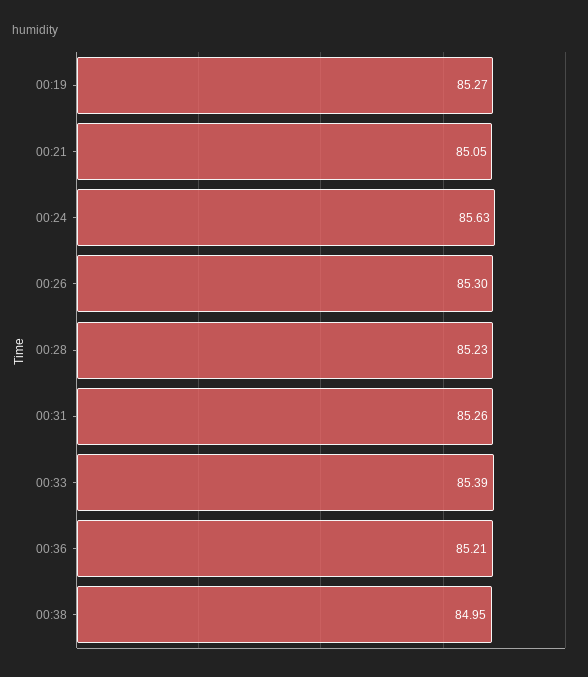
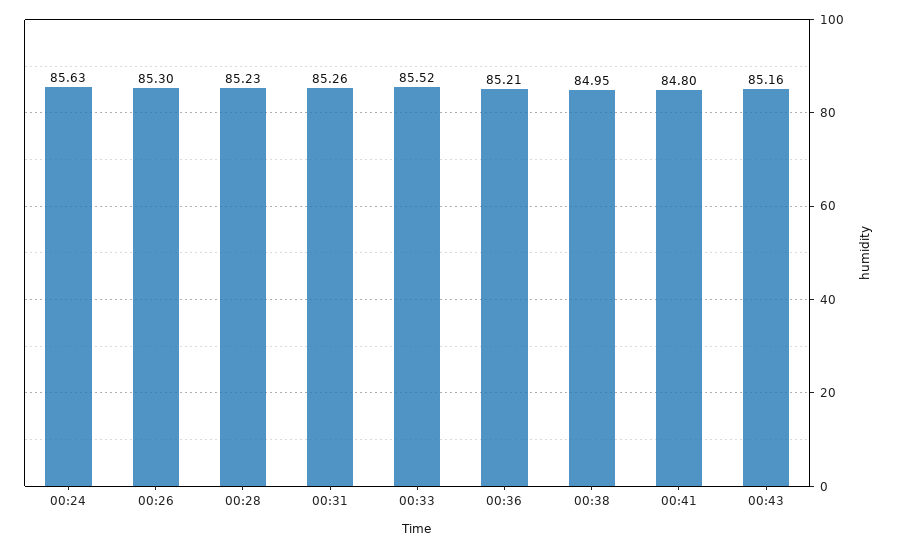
00:19: 85.27 -> none
00:21: 85.05 -> none
00:33: 85.39 -> 85.52
00:41: none -> 84.8
00:43: none -> 85.16

